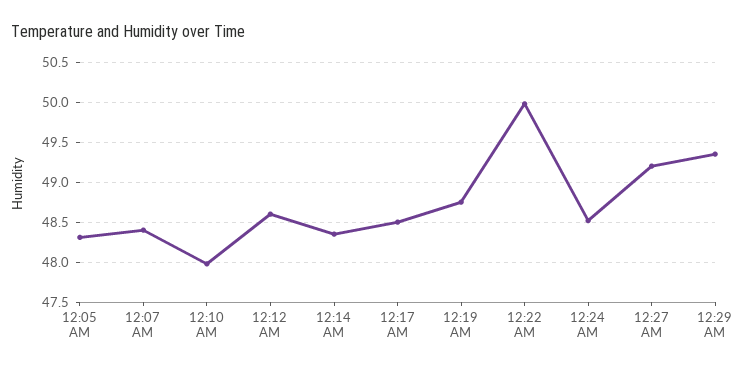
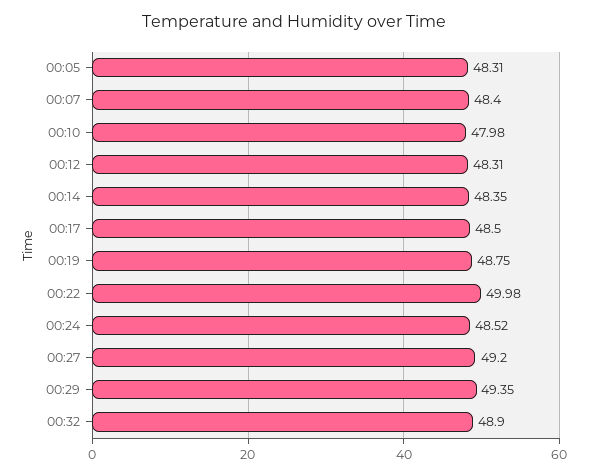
12:12 AM: 48.6 -> 48.31
00:32: none -> 48.9

